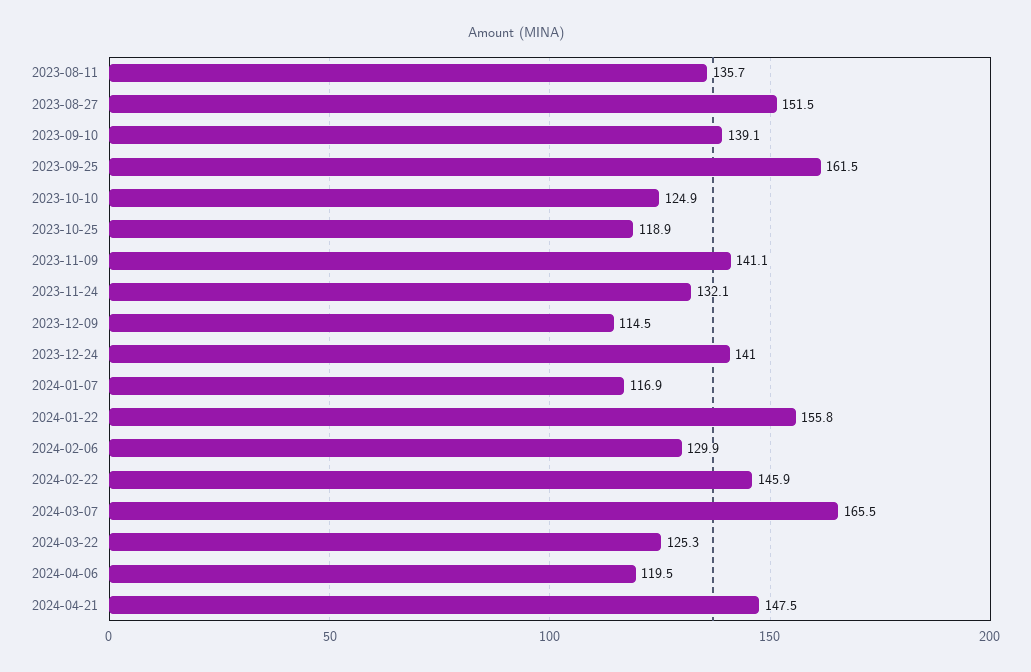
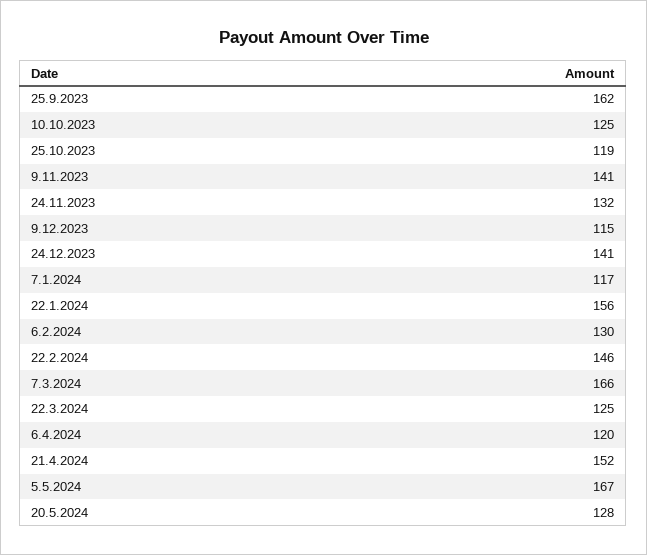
2023-08-11: 135.7 -> none
2023-08-27: 151.5 -> none
2023-09-10: 139.1 -> none
2024-04-21: 147.5 -> 152
5.5.2024: none -> 167
20.5.2024: none -> 128

